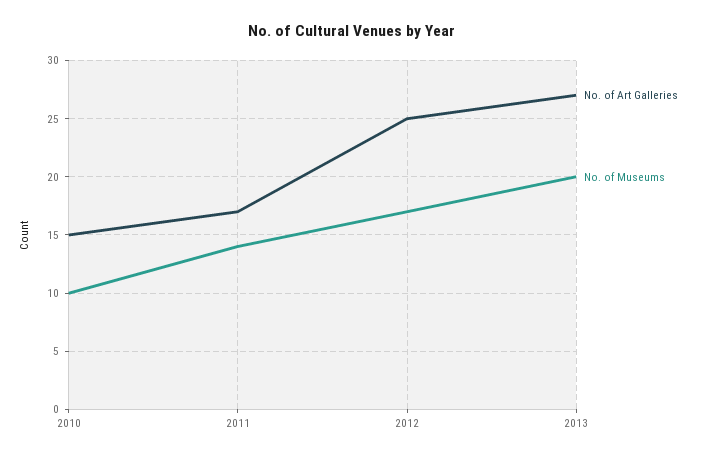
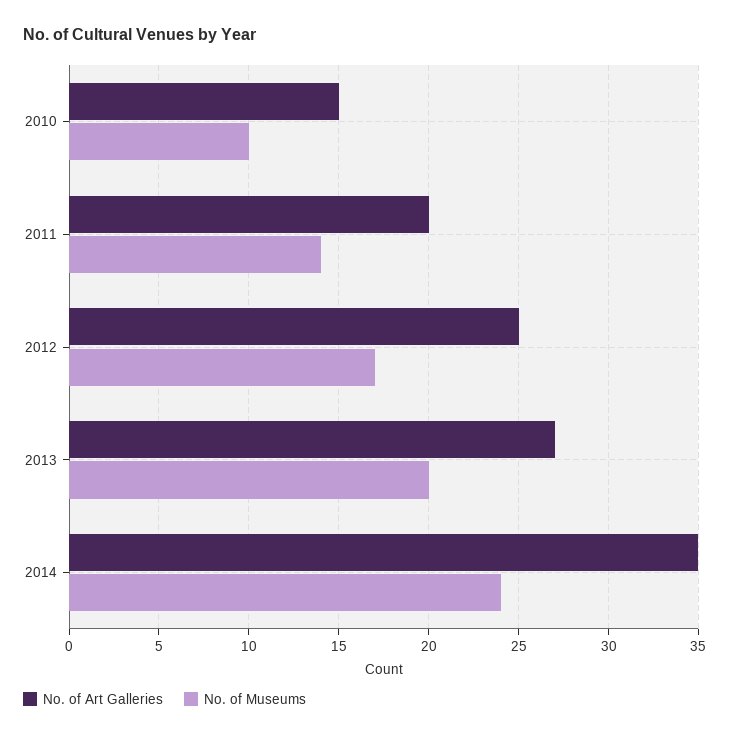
No. of Art Galleries, 2011: 17 -> 20
No. of Art Galleries, 2014: none -> 35
No. of Museums, 2014: none -> 24

